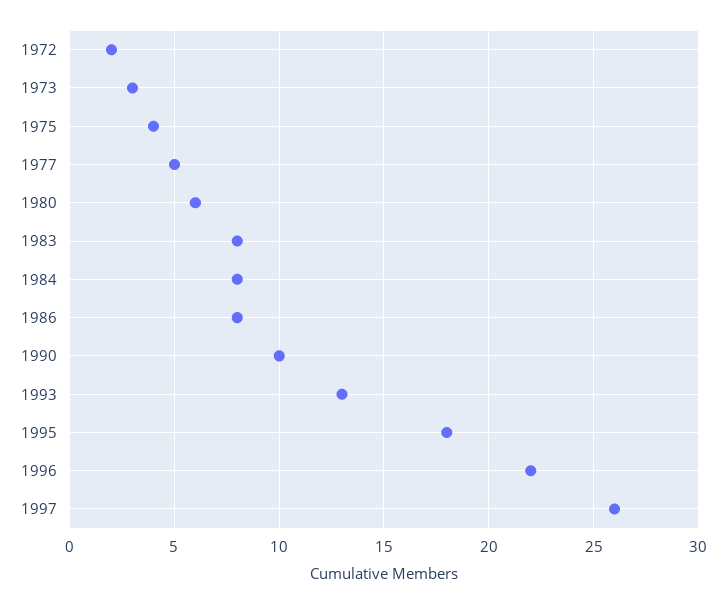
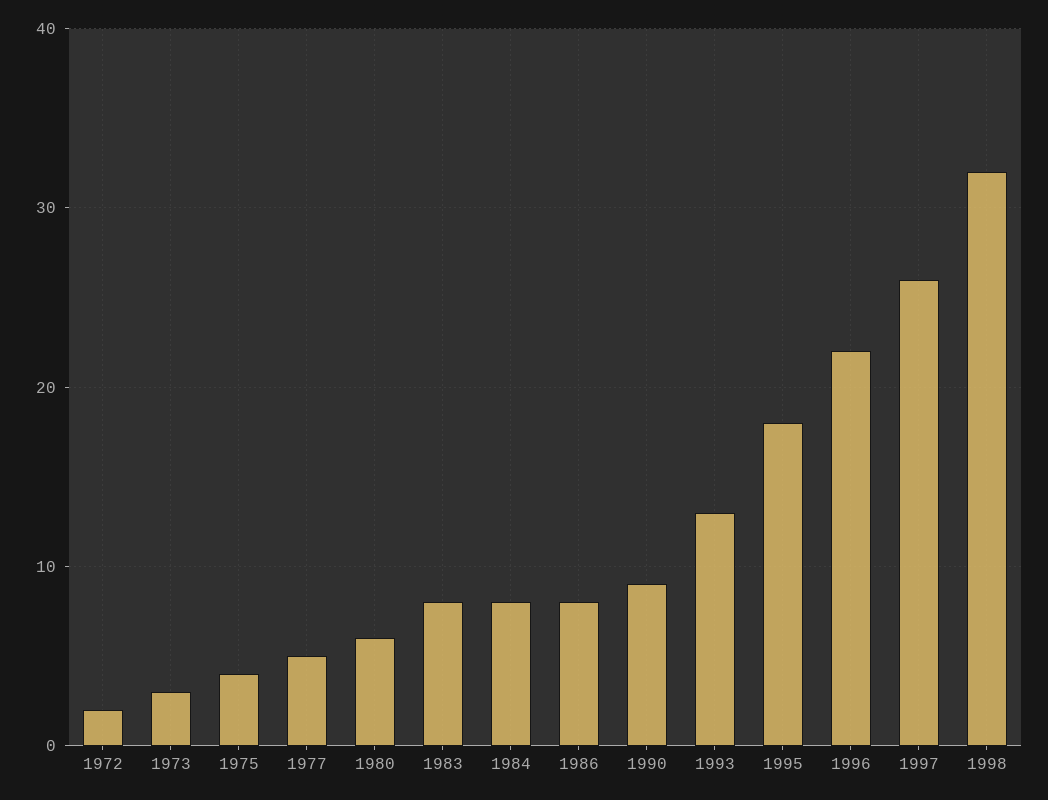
1990: 10 -> 9
1998: none -> 32

